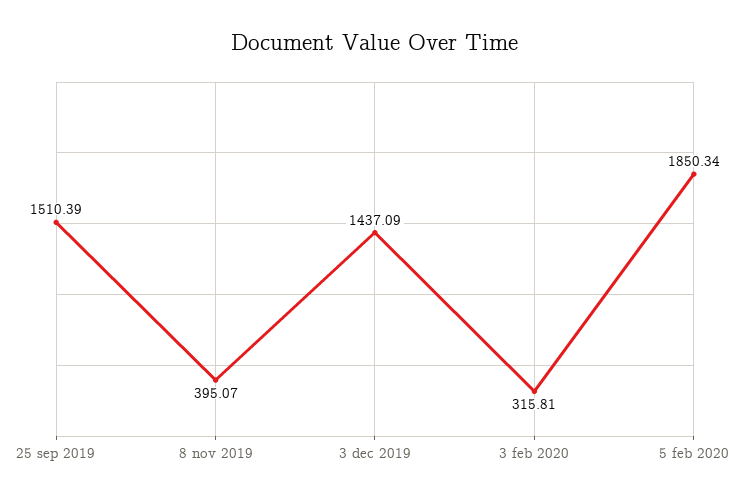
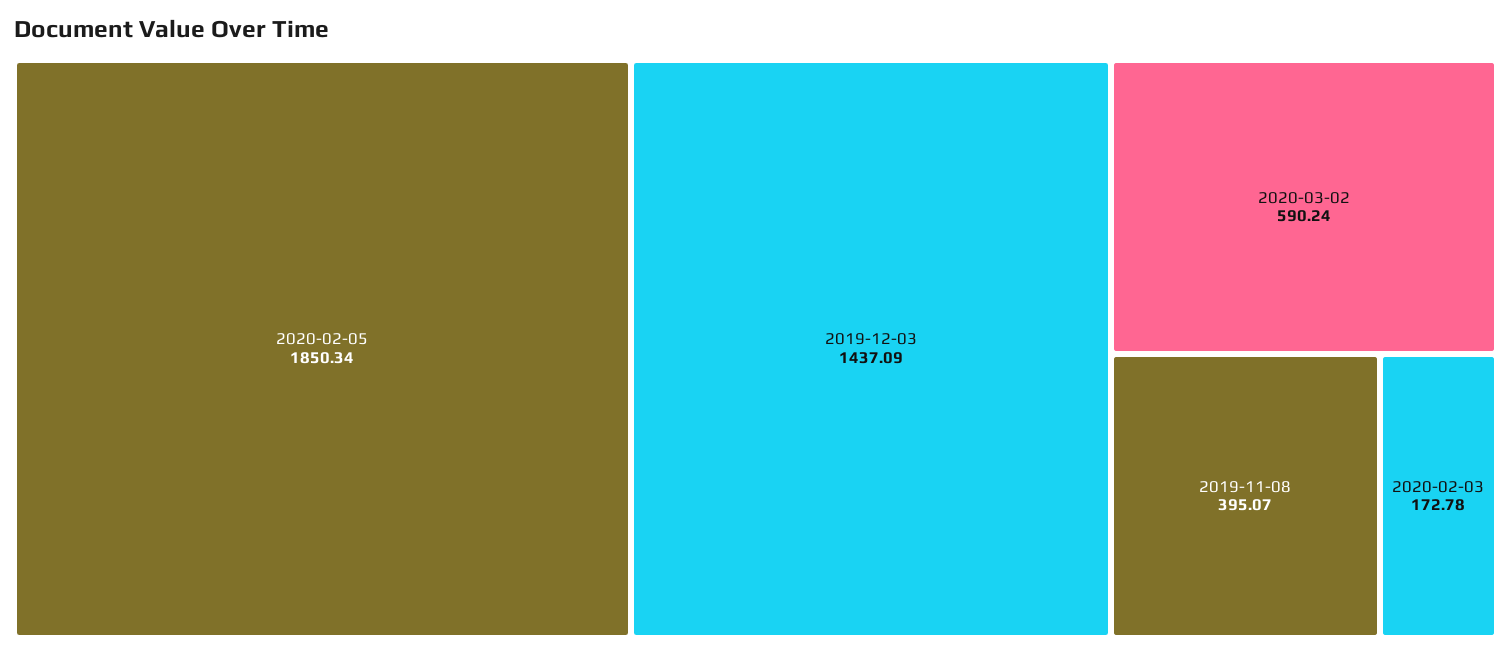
25 sep 2019: 1510.39 -> none
3 feb 2020: 315.81 -> 172.78
2020-03-02: none -> 590.24

